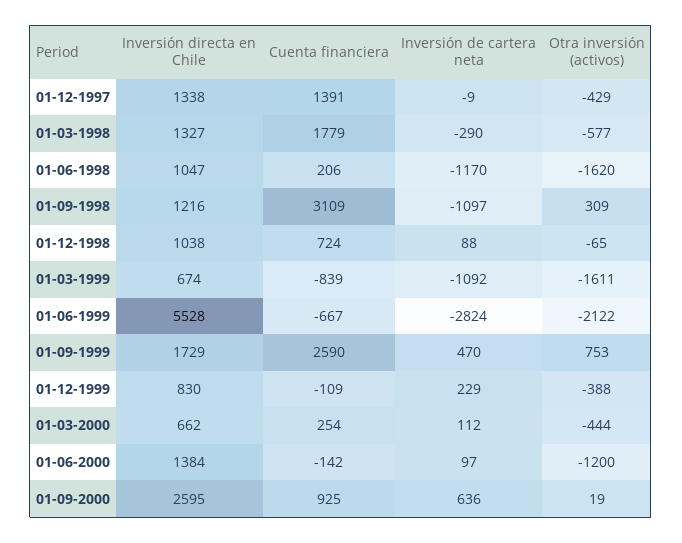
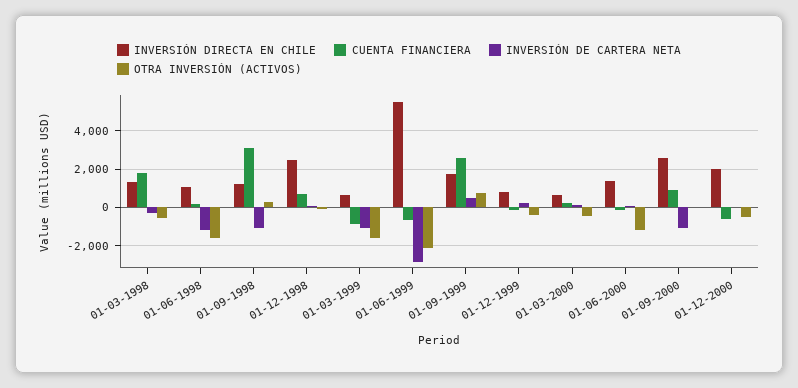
Inversión directa en Chile, 01-12-1997: 1338 -> none
Cuenta financiera, 01-12-1997: 1391 -> none
Inversión de cartera neta, 01-12-1997: -9 -> none
Otra inversión (activos), 01-12-1997: -429 -> none
Inversión directa en Chile, 01-12-1998: 1038 -> 2500
Inversión de cartera neta, 01-09-2000: 636 -> -1000
Inversión directa en Chile, 01-12-2000: none -> 2000
Cuenta financiera, 01-12-2000: none -> -500
Inversión de cartera neta, 01-12-2000: none -> 0
Otra inversión (activos), 01-12-2000: none -> -500

